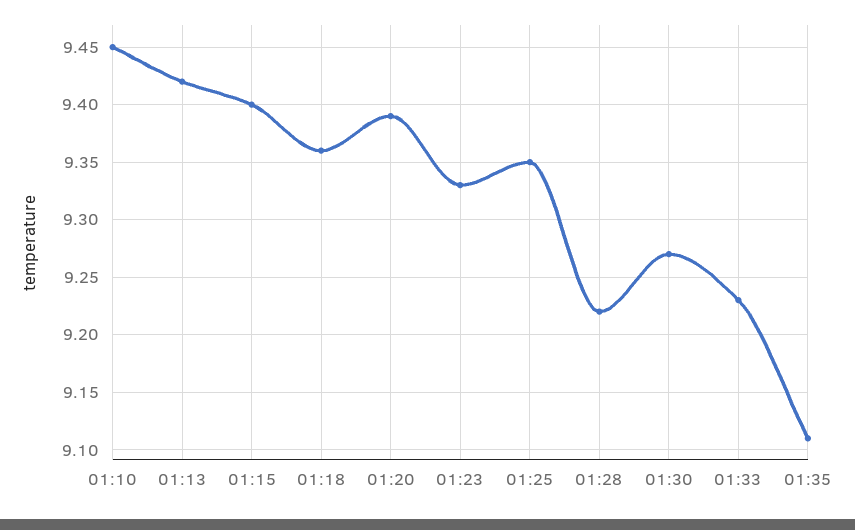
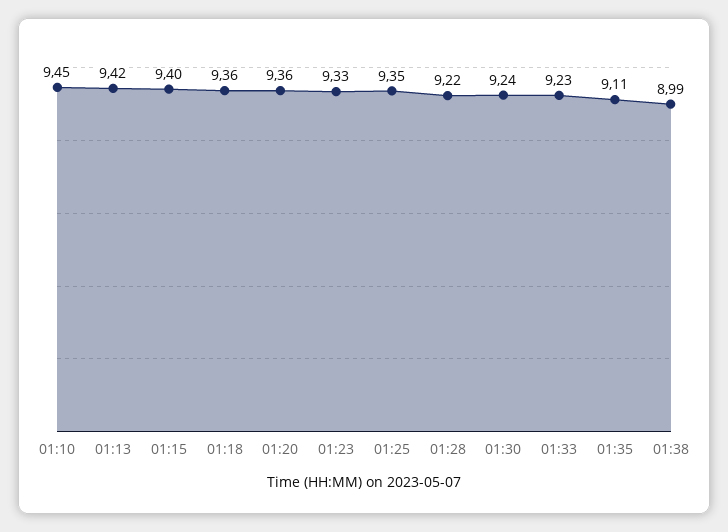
01:20: 9.39 -> 9.36
01:30: 9.27 -> 9.24
01:38: none -> 8.99

